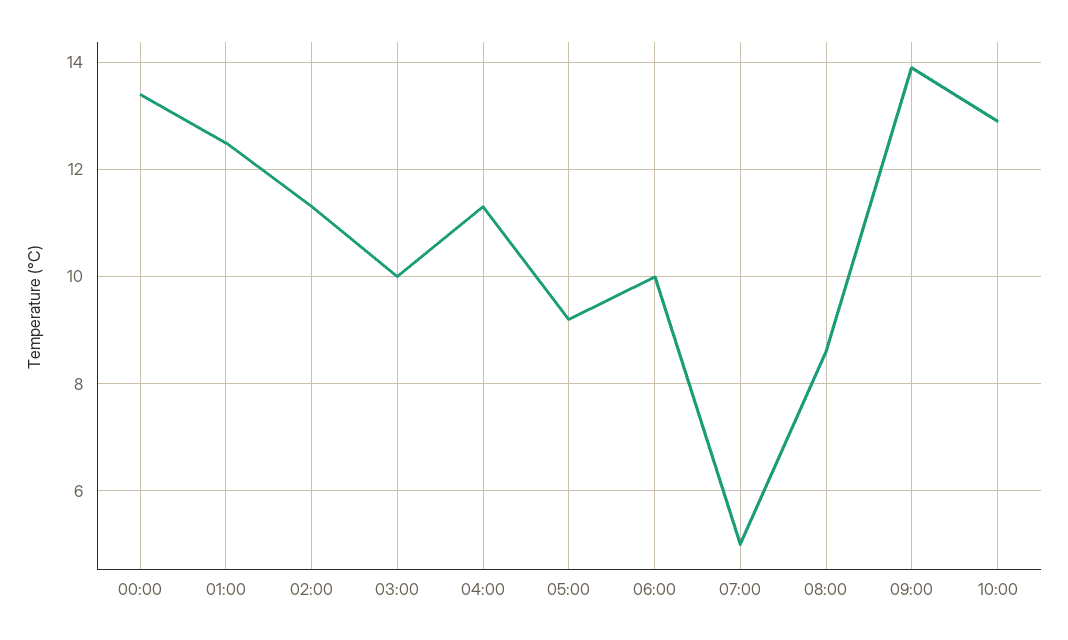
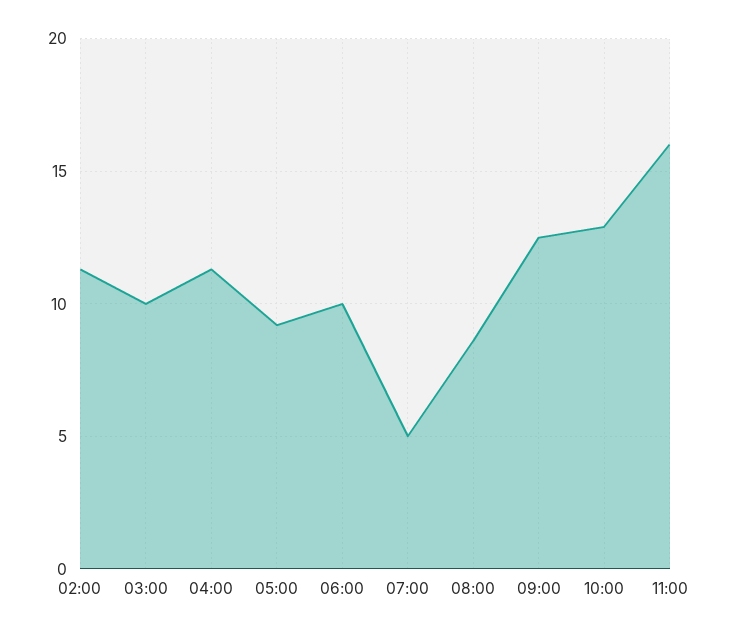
00:00: 13.5 -> none
01:00: 12.5 -> none
09:00: 14 -> 12.5
11:00: none -> 16

